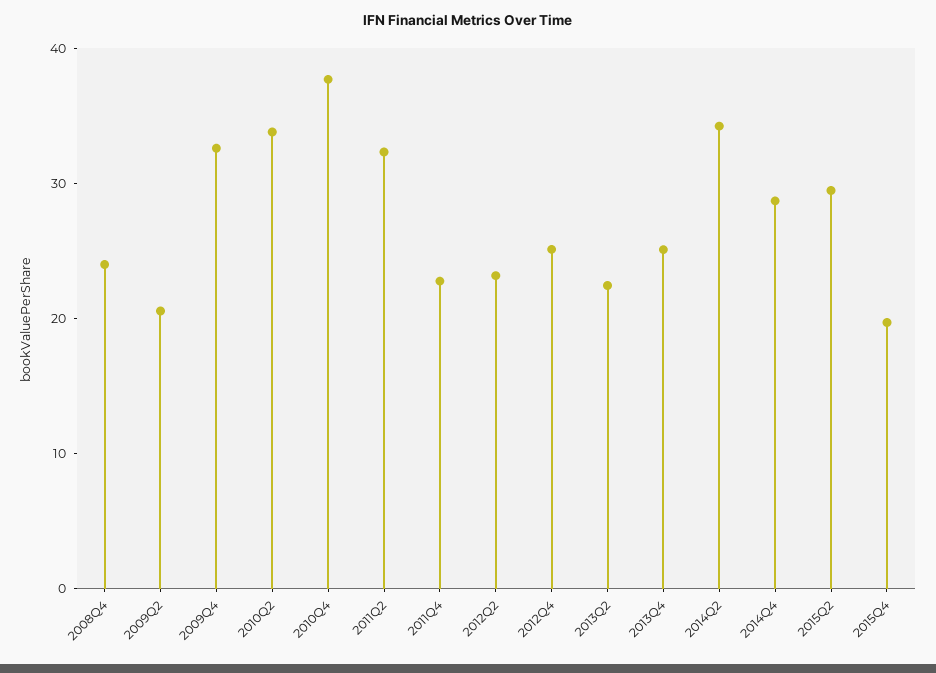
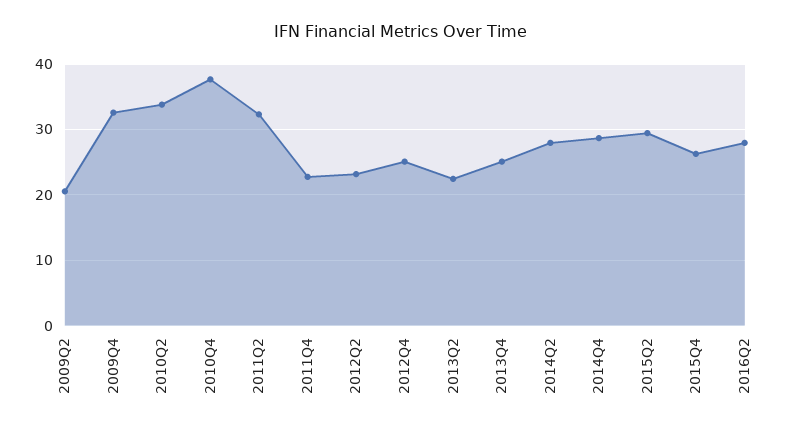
2008Q4: 24 -> none
2014Q2: 34 -> 28
2015Q4: 20 -> 26
2016Q2: none -> 28

